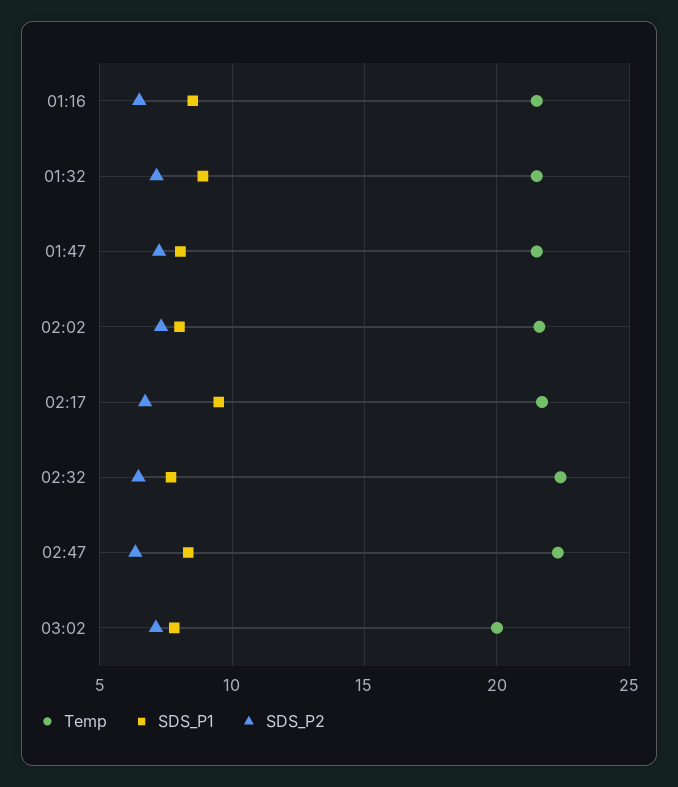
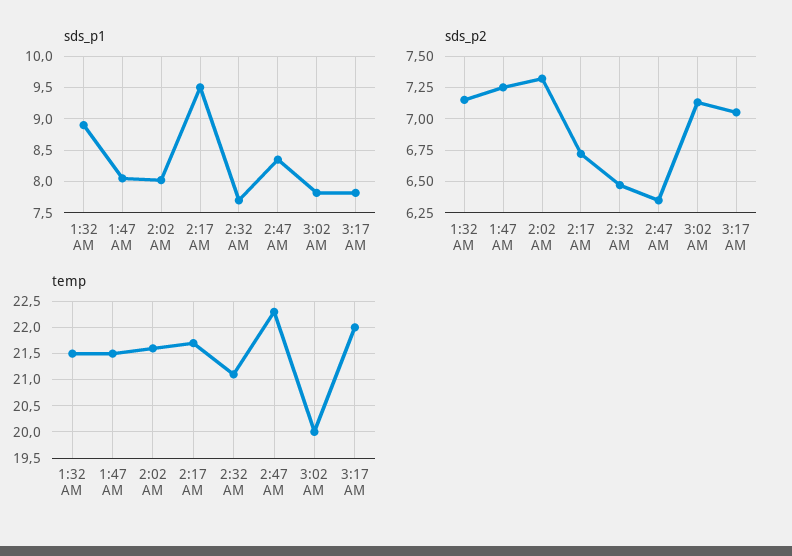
Temp, 01:16: 21.5 -> none
SDS_P1, 01:16: 8.5 -> none
SDS_P2, 01:16: 6.5 -> none
Temp, 02:32: 22.5 -> 21
SDS_P1, 3:17 AM: none -> 7.8
SDS_P2, 3:17 AM: none -> 7.05
Temp, 3:17 AM: none -> 22

